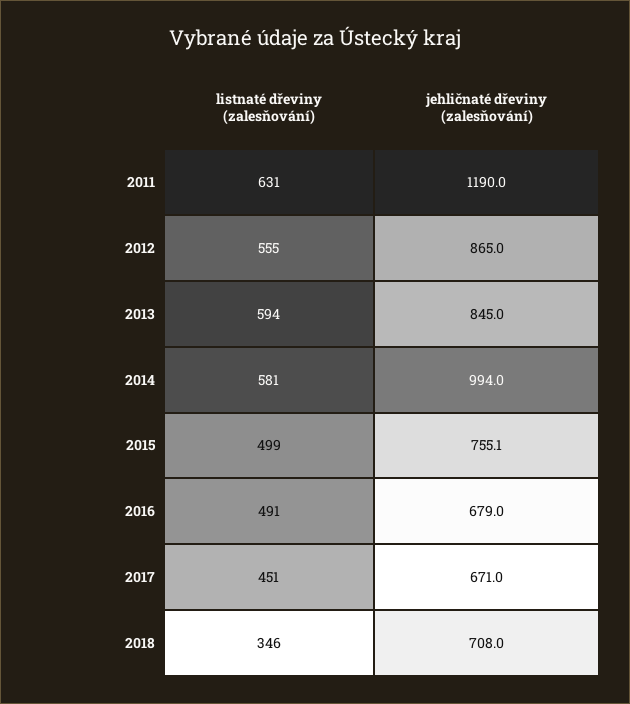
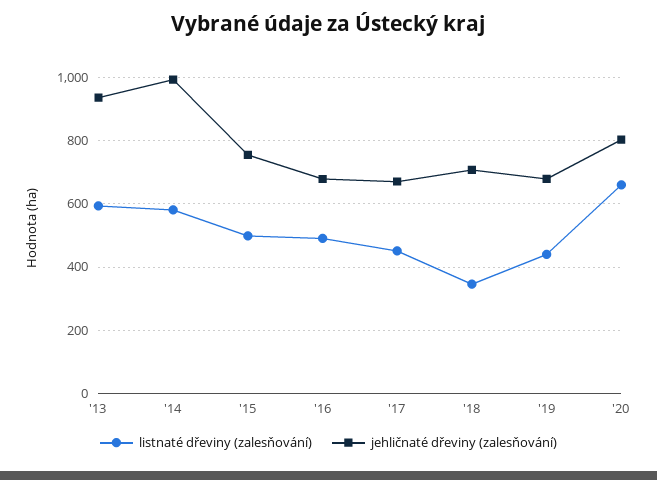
listnaté dřeviny (zalesňování), 2011: 631 -> none
jehličnaté dřeviny (zalesňování), 2011: 1190 -> none
listnaté dřeviny (zalesňování), 2012: 555 -> none
jehličnaté dřeviny (zalesňování), 2012: 865 -> none
jehličnaté dřeviny (zalesňování), 2013: 845 -> 940
listnaté dřeviny (zalesňování), '19: none -> 440
jehličnaté dřeviny (zalesňování), '19: none -> 680
listnaté dřeviny (zalesňování), '20: none -> 660
jehličnaté dřeviny (zalesňování), '20: none -> 800

